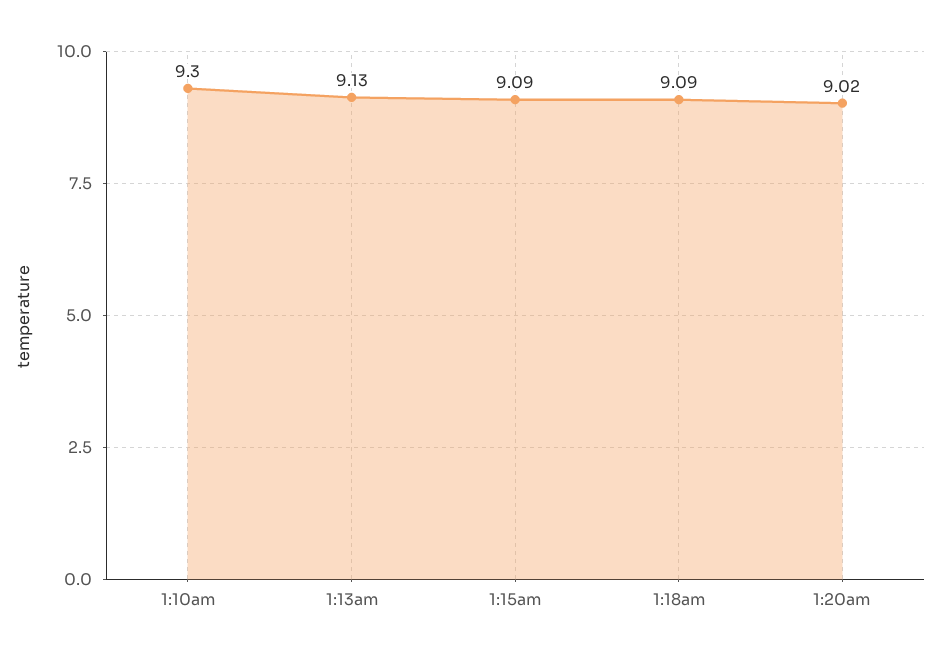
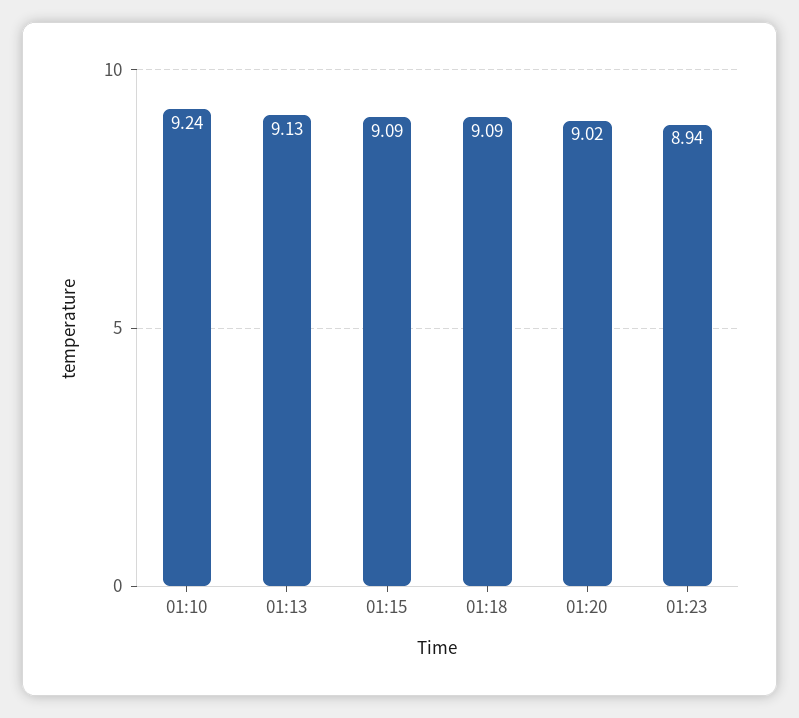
1:10am: 9.3 -> 9.24
01:23: none -> 8.94

